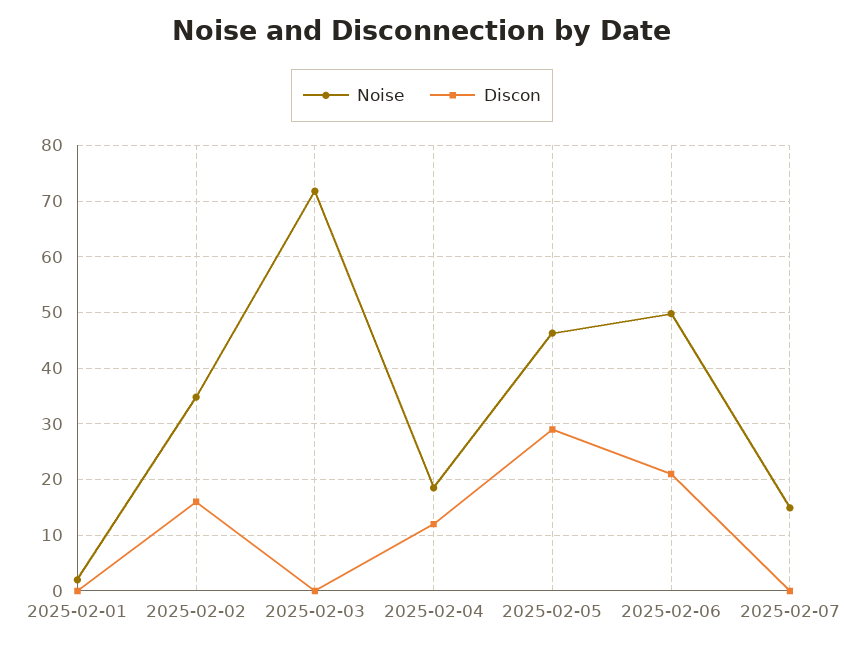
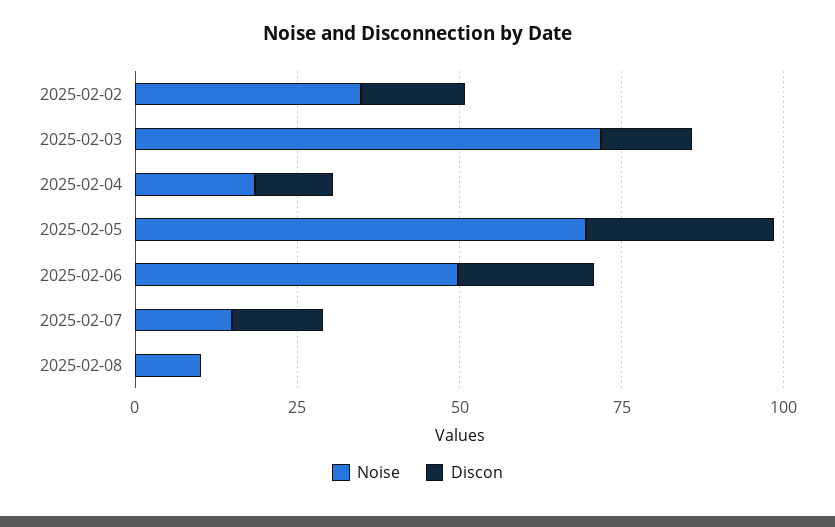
Noise, 2025-02-01: 2 -> none
Discon, 2025-02-01: 0 -> none
Discon, 2025-02-03: 0 -> 15
Noise, 2025-02-05: 46 -> 70
Discon, 2025-02-07: 0 -> 15
Noise, 2025-02-08: none -> 10
Discon, 2025-02-08: none -> 0

